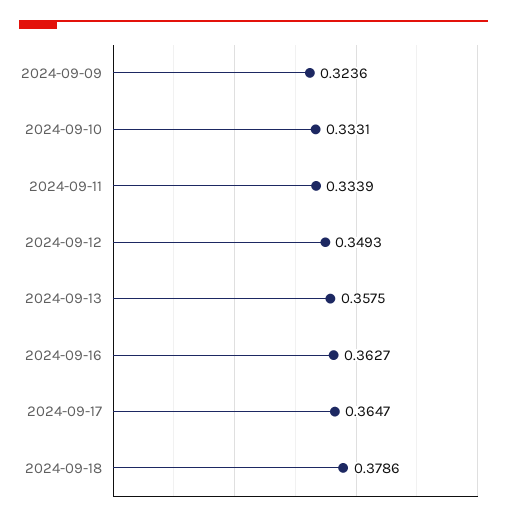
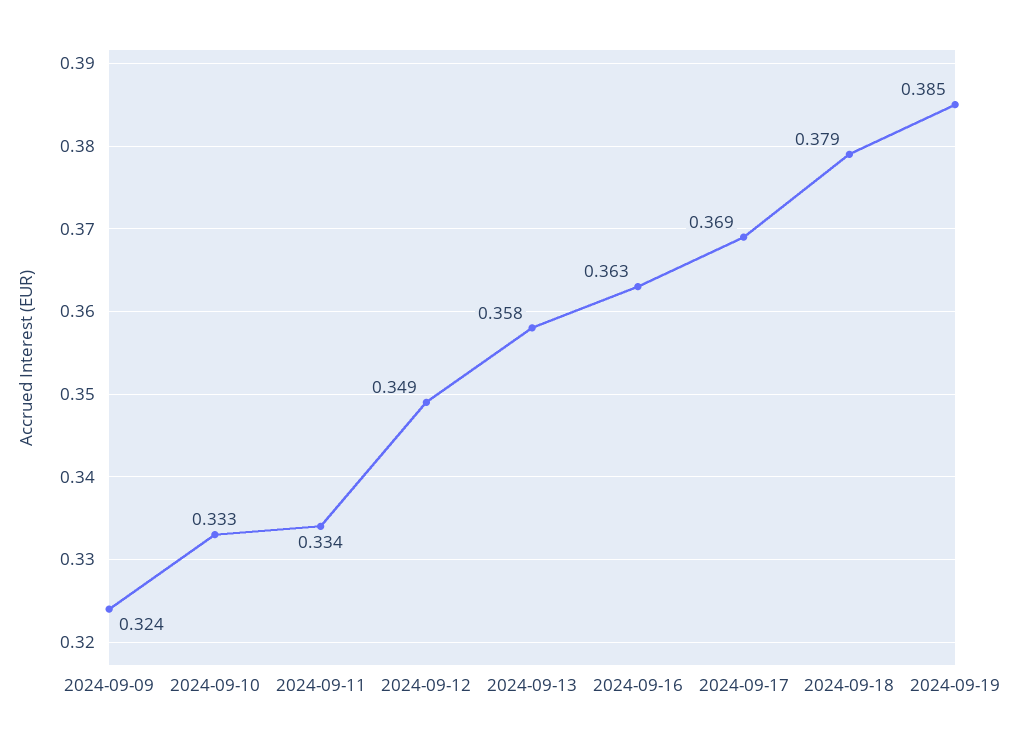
2024-09-17: 0.3647 -> 0.369
2024-09-19: none -> 0.385

